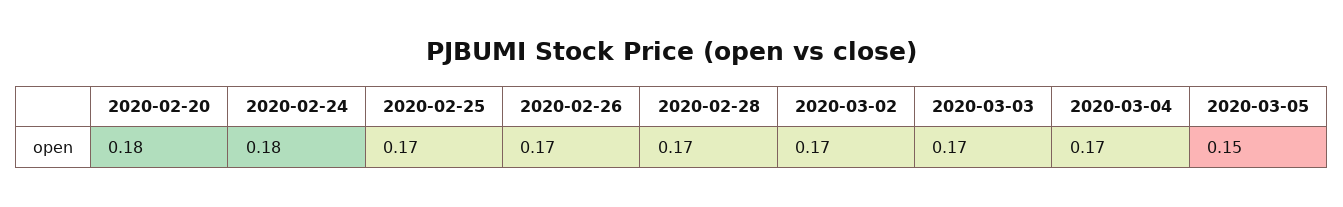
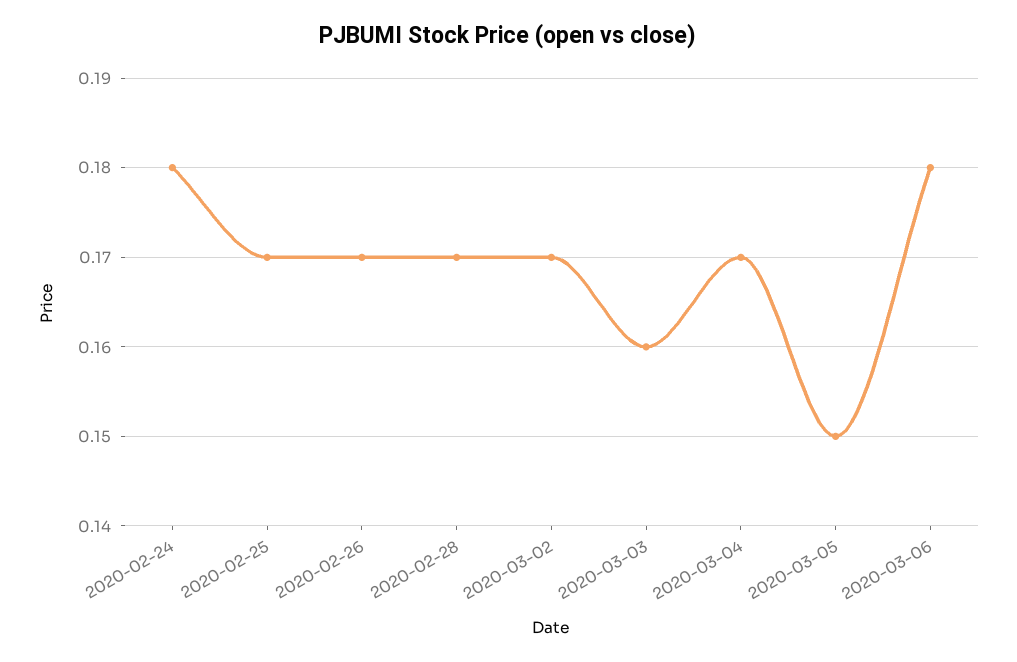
2020-02-20: 0.18 -> none
2020-03-03: 0.17 -> 0.16
2020-03-06: none -> 0.18

